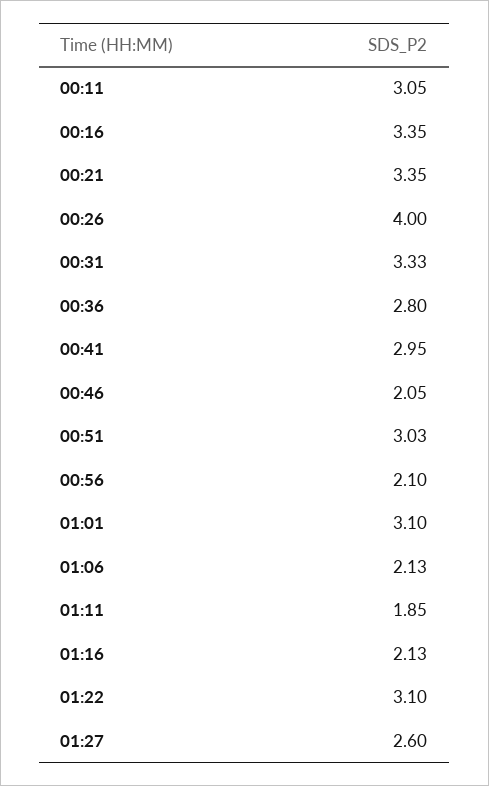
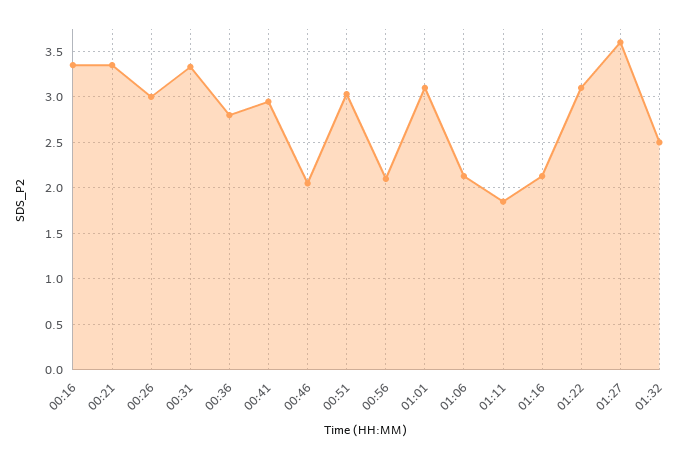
00:11: 3.05 -> none
00:26: 4 -> 3
01:27: 2.6 -> 3.6
01:32: none -> 2.5

